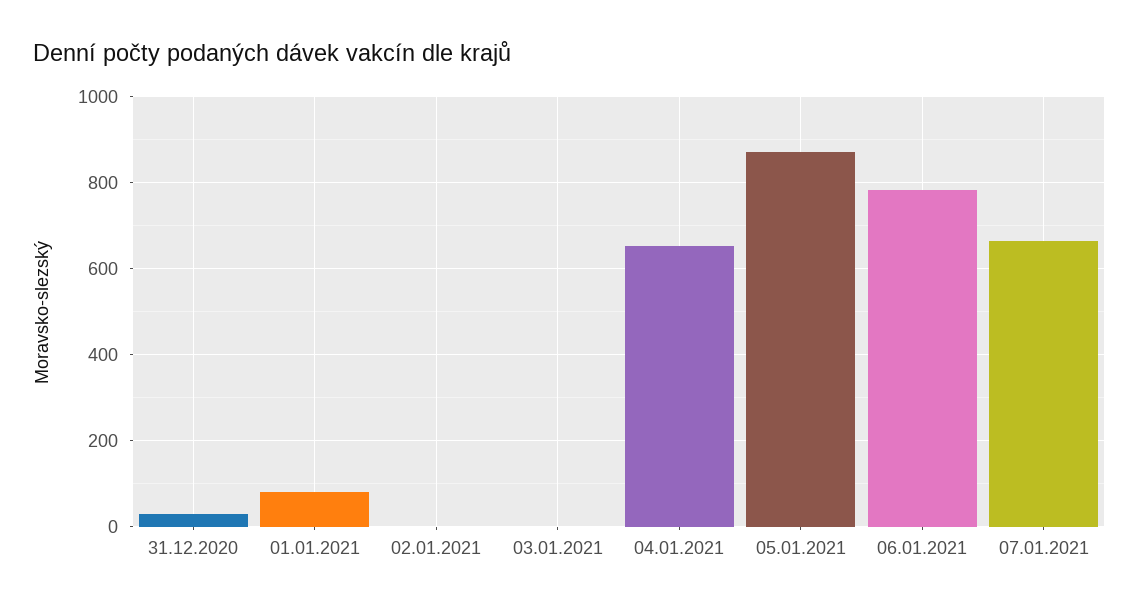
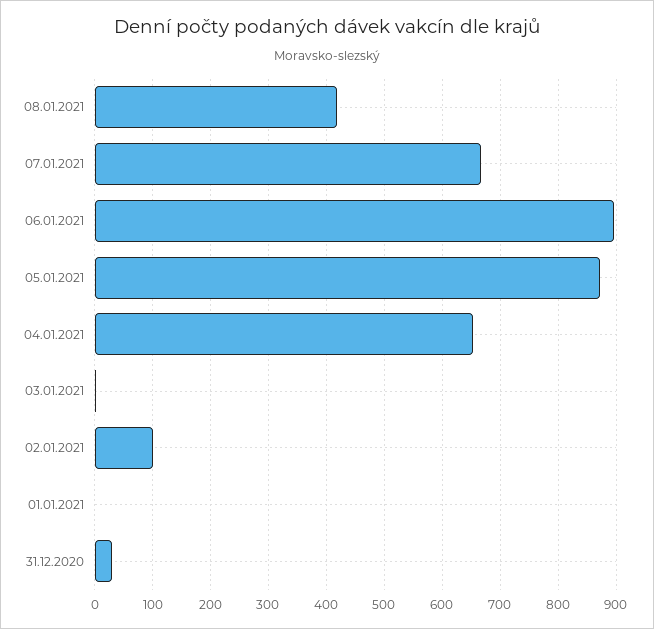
01.01.2021: 80 -> 0
02.01.2021: 0 -> 100
06.01.2021: 780 -> 900
08.01.2021: none -> 420

